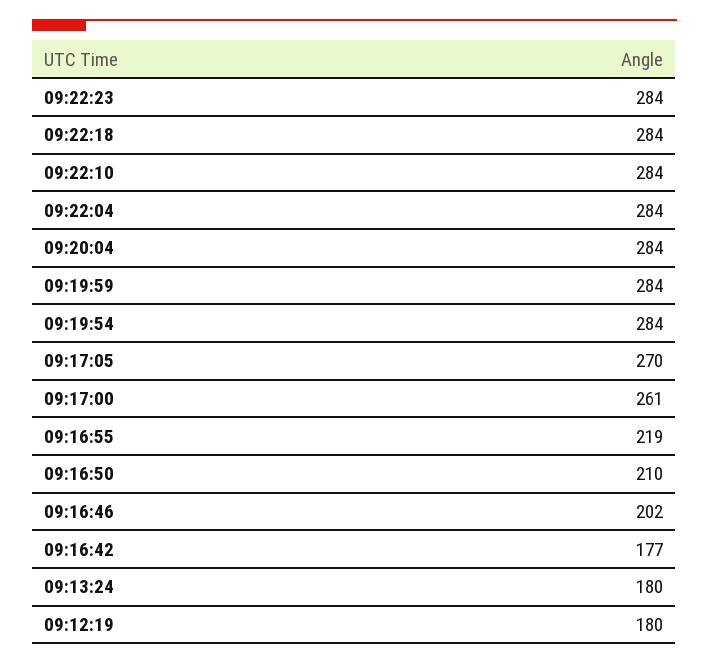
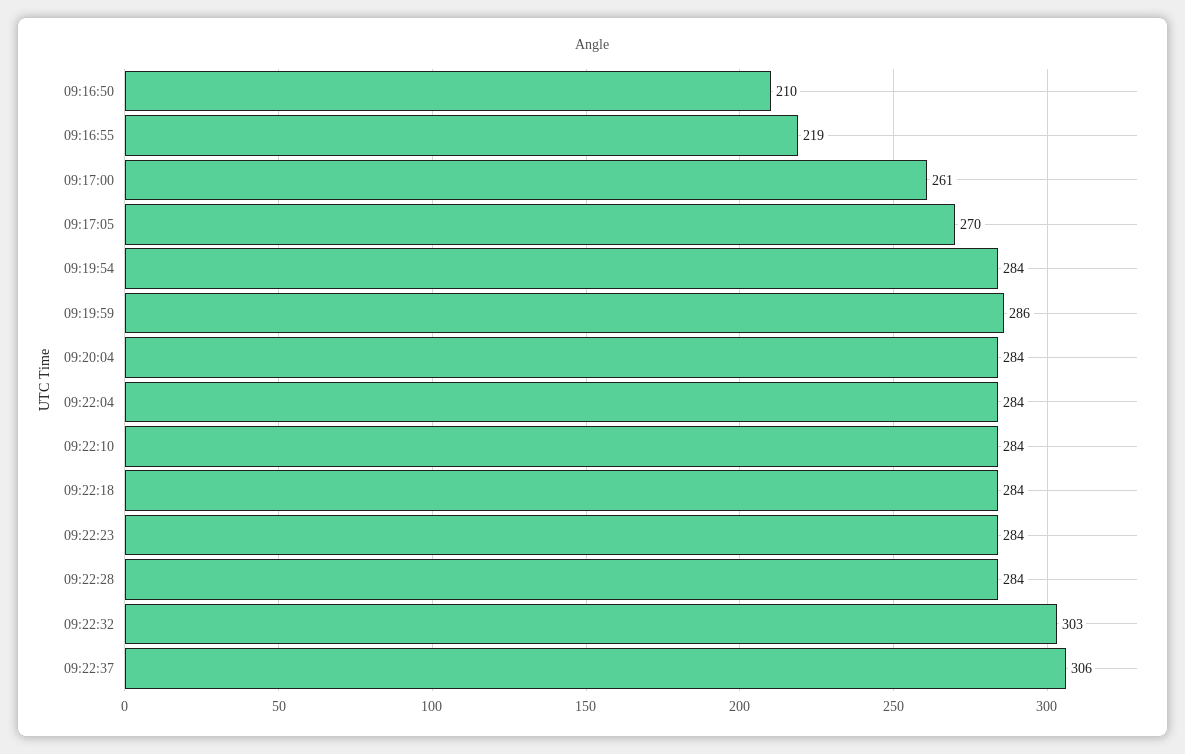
09:19:59: 284 -> 286
09:16:46: 202 -> none
09:16:42: 177 -> none
09:13:24: 180 -> none
09:12:19: 180 -> none
09:22:28: none -> 284
09:22:32: none -> 303
09:22:37: none -> 306

